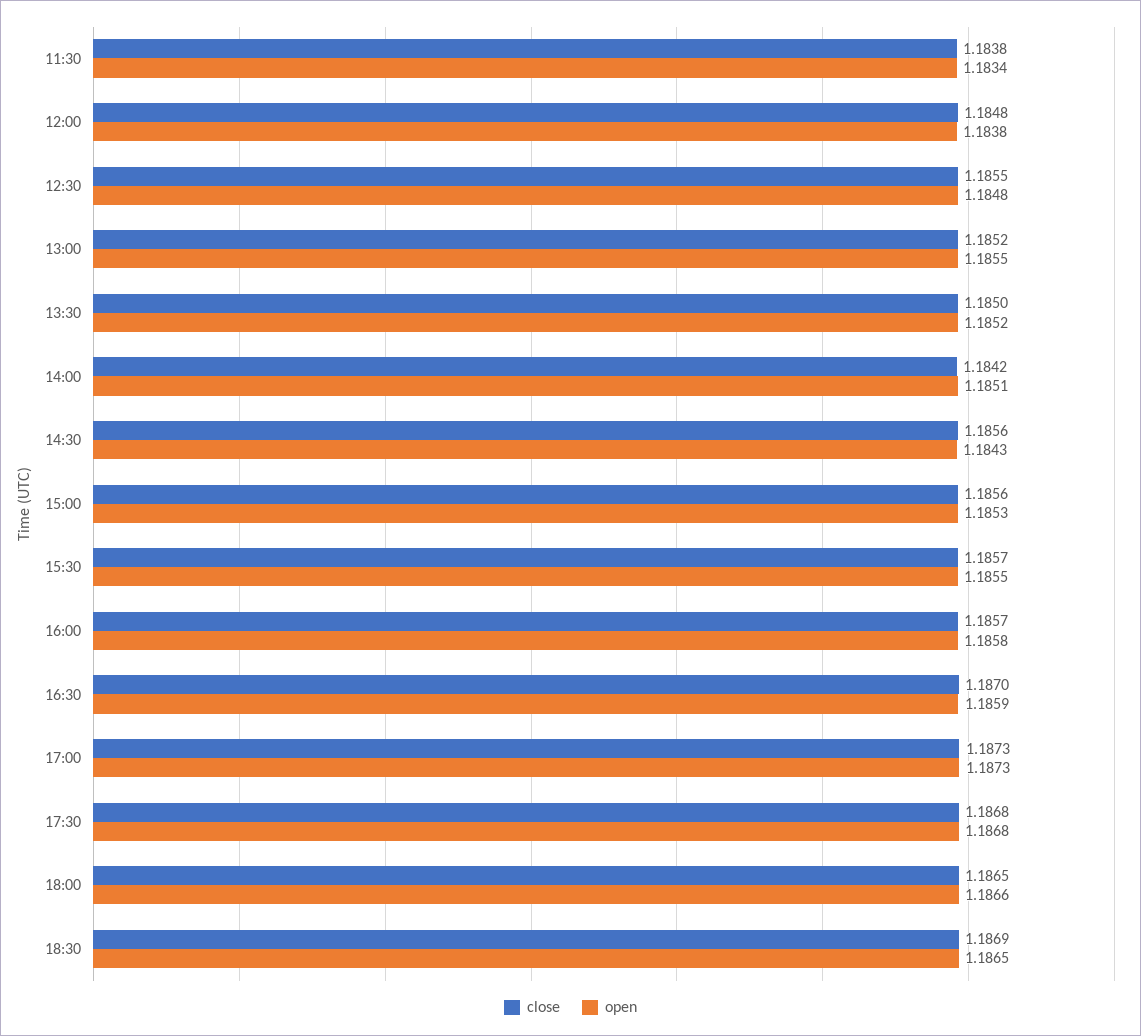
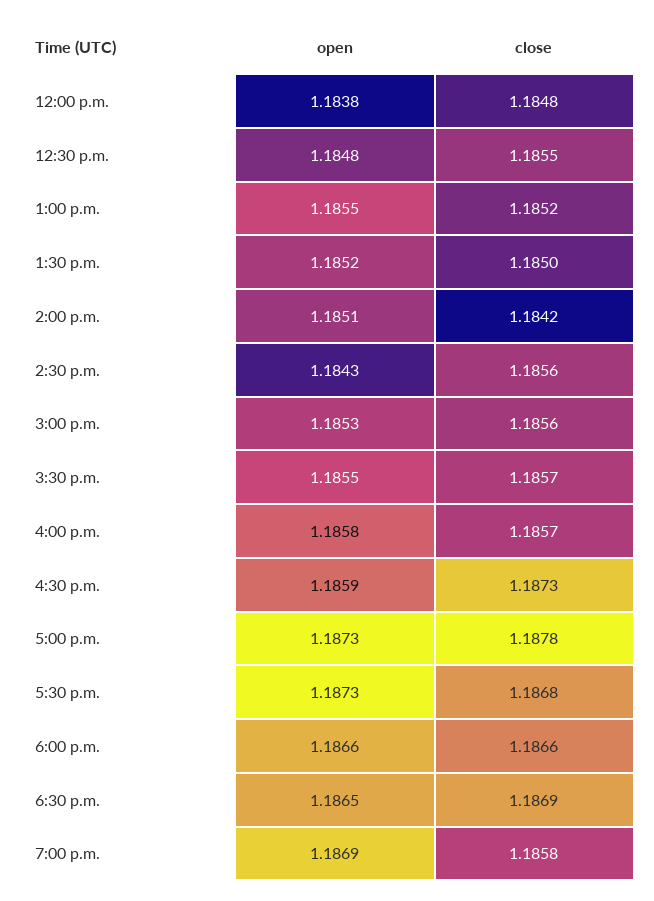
close, 11:30: 1.1838 -> none
open, 11:30: 1.1834 -> none
close, 16:30: 1.187 -> 1.1873
close, 17:00: 1.1873 -> 1.1878
open, 17:30: 1.1868 -> 1.1873
close, 18:00: 1.1865 -> 1.1866
open, 7:00 p.m.: none -> 1.1869
close, 7:00 p.m.: none -> 1.1858

